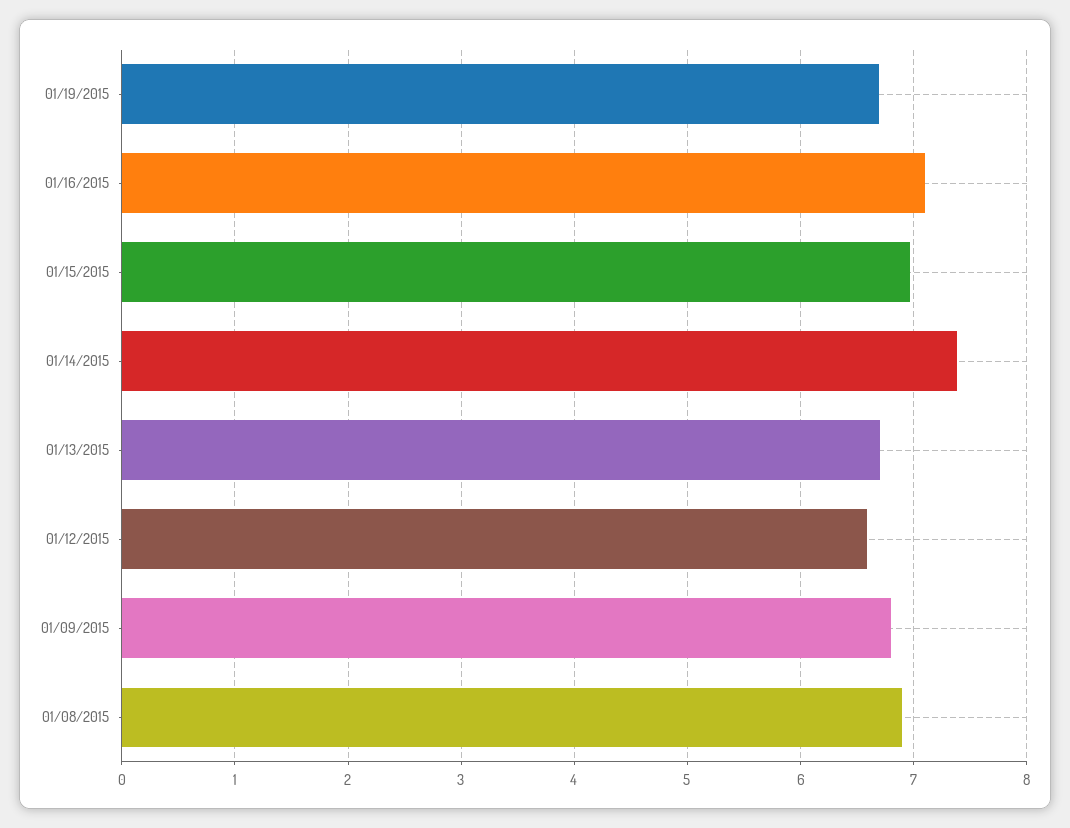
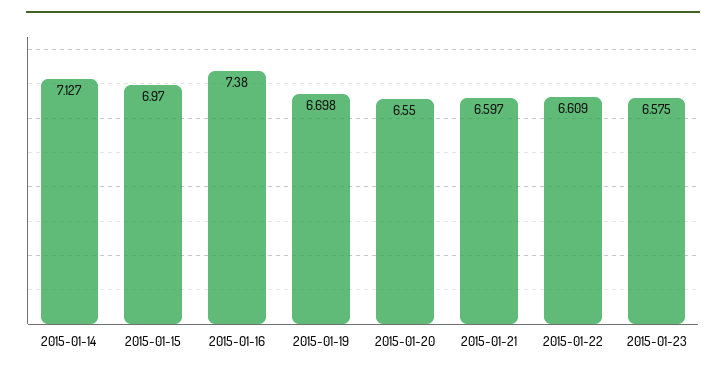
01/16/2015: 7.1 -> 7.38
01/14/2015: 7.4 -> 7.127
01/13/2015: 6.7 -> none
01/12/2015: 6.6 -> none
01/09/2015: 6.8 -> none
01/08/2015: 6.9 -> none
2015-01-20: none -> 6.55
2015-01-21: none -> 6.597
2015-01-22: none -> 6.609
2015-01-23: none -> 6.575

